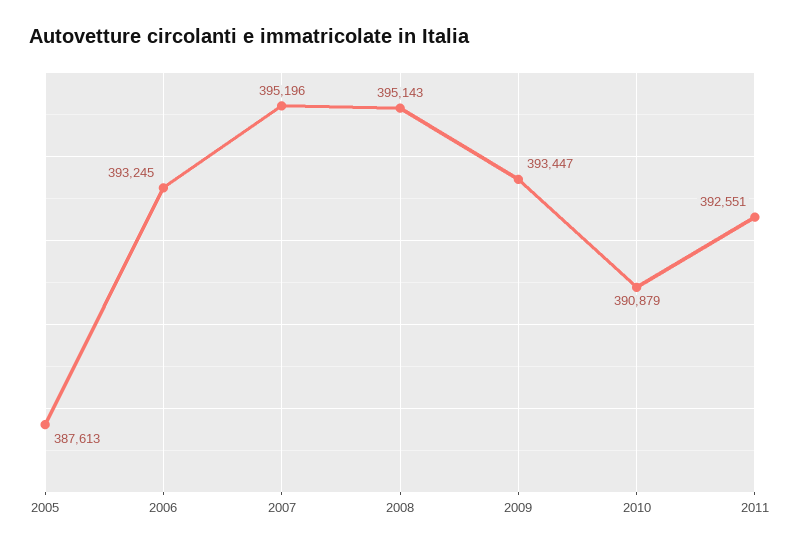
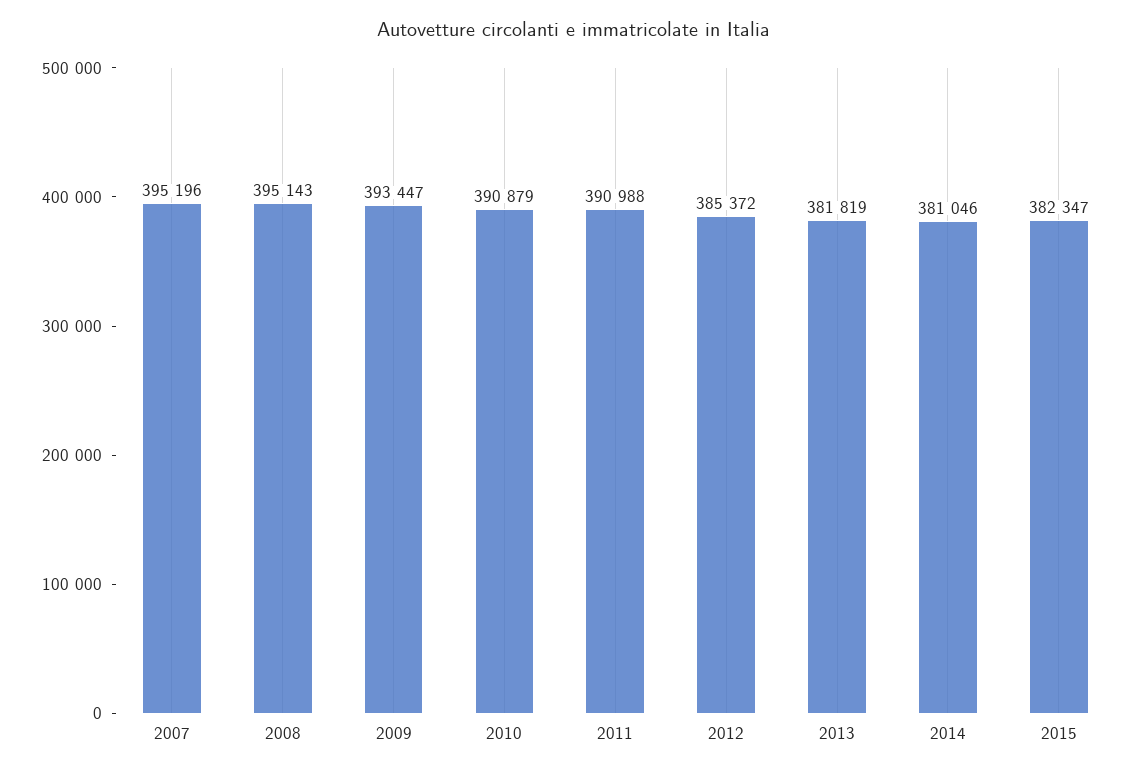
2005: 387613 -> none
2006: 393245 -> none
2011: 392551 -> 390988
2012: none -> 385372
2013: none -> 381819
2014: none -> 381046
2015: none -> 382347

